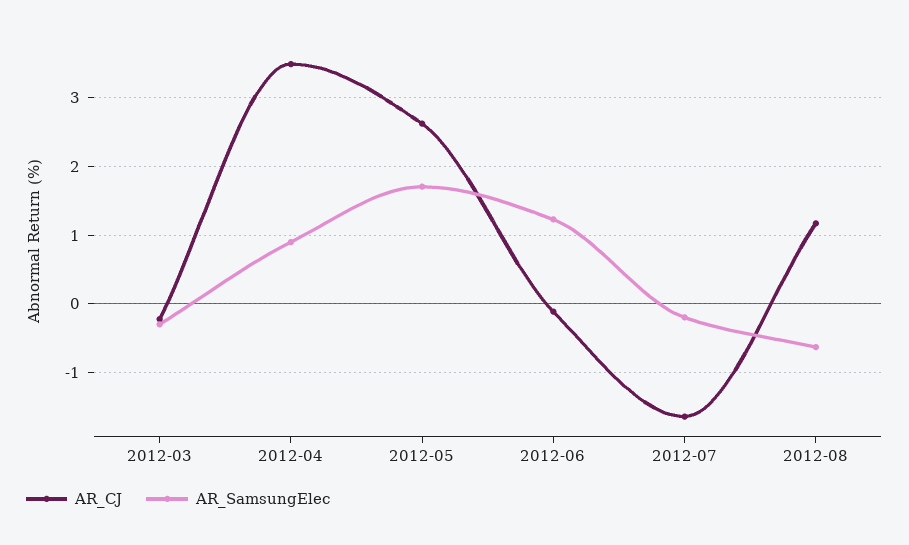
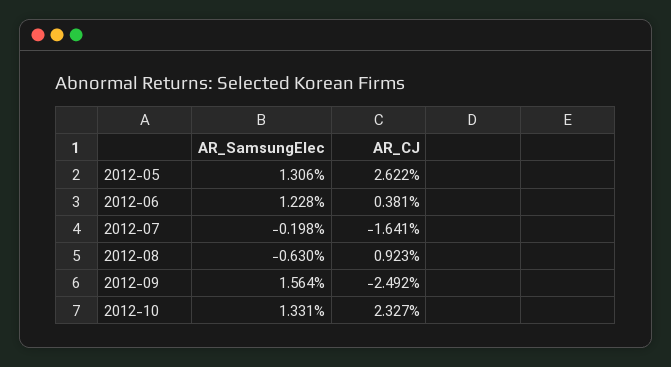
AR_CJ, 2012-03: -0.2 -> none
AR_SamsungElec, 2012-03: -0.3 -> none
AR_CJ, 2012-04: 3.5 -> none
AR_SamsungElec, 2012-04: 0.9 -> none
AR_SamsungElec, 2012-05: 1.7 -> 1.306
AR_CJ, 2012-06: -0.1 -> 0.381
AR_CJ, 2012-08: 1.2 -> 0.923
AR_SamsungElec, 2012-09: none -> 1.564
AR_CJ, 2012-09: none -> -2.492
AR_SamsungElec, 2012-10: none -> 1.331
AR_CJ, 2012-10: none -> 2.327

